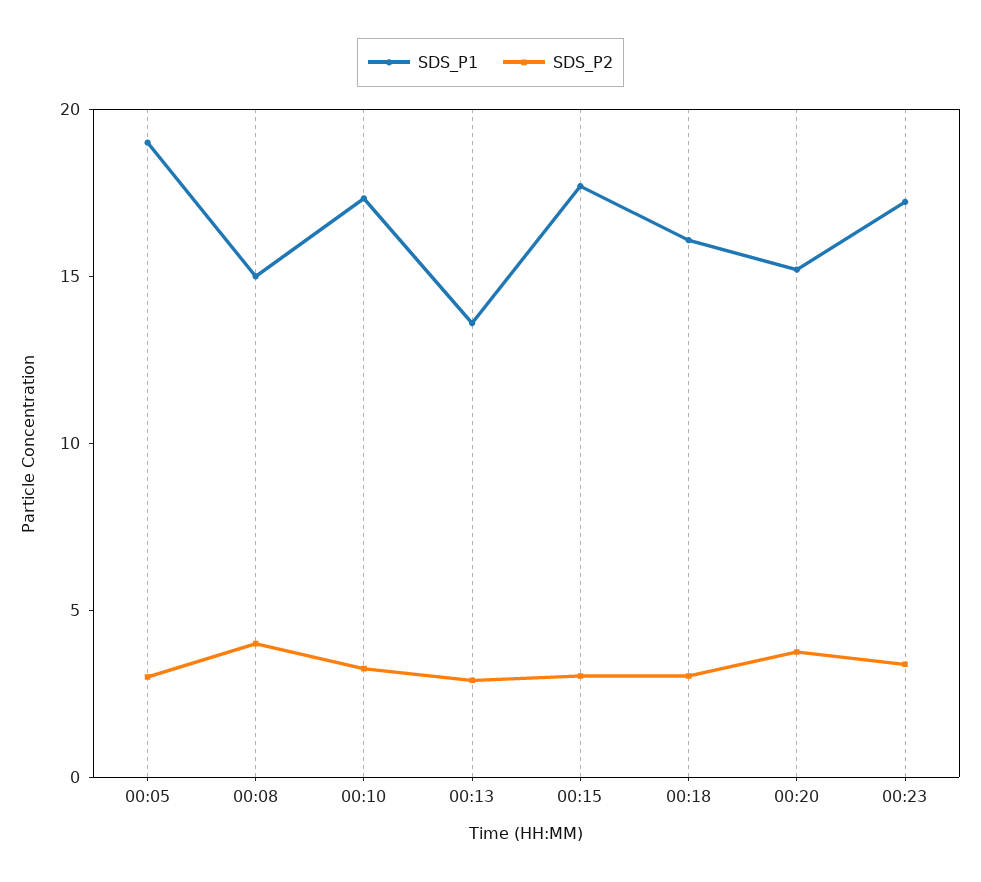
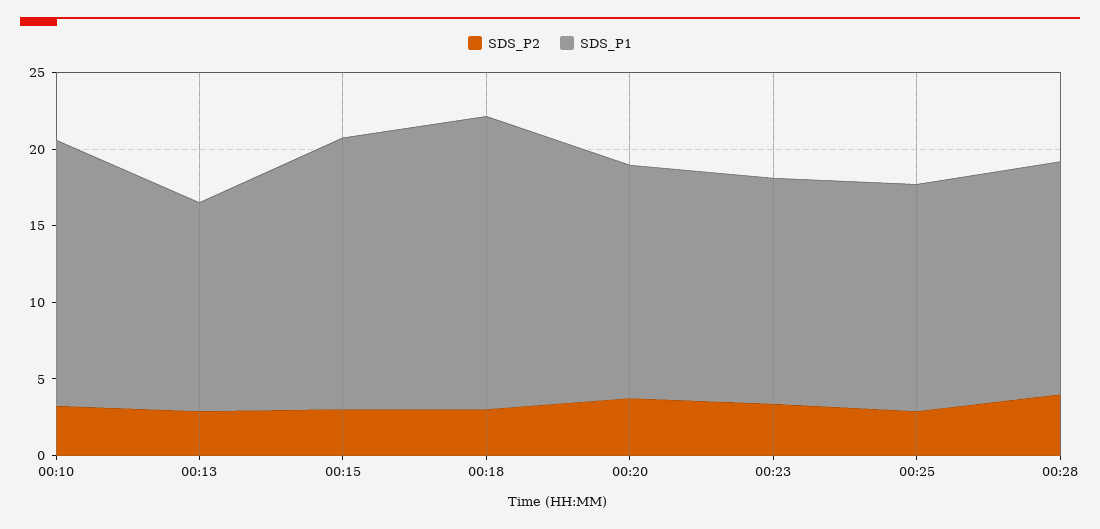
SDS_P1, 00:05: 19 -> none
SDS_P2, 00:05: 3 -> none
SDS_P1, 00:08: 15 -> none
SDS_P2, 00:08: 4 -> none
SDS_P1, 00:18: 16 -> 19
SDS_P1, 00:23: 17 -> 15
SDS_P2, 00:25: none -> 3
SDS_P1, 00:25: none -> 15
SDS_P2, 00:28: none -> 4
SDS_P1, 00:28: none -> 15

